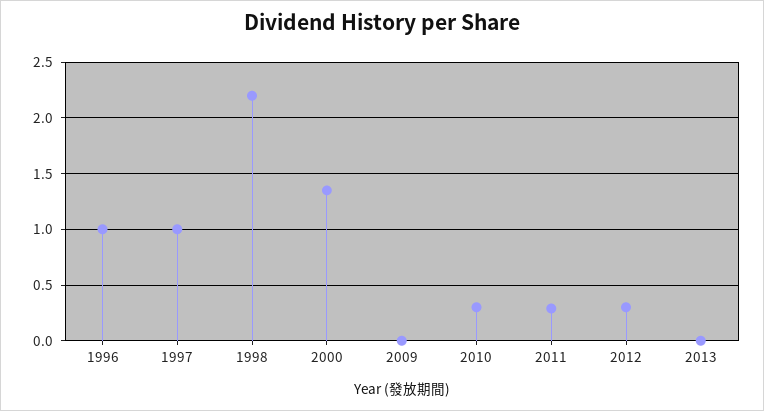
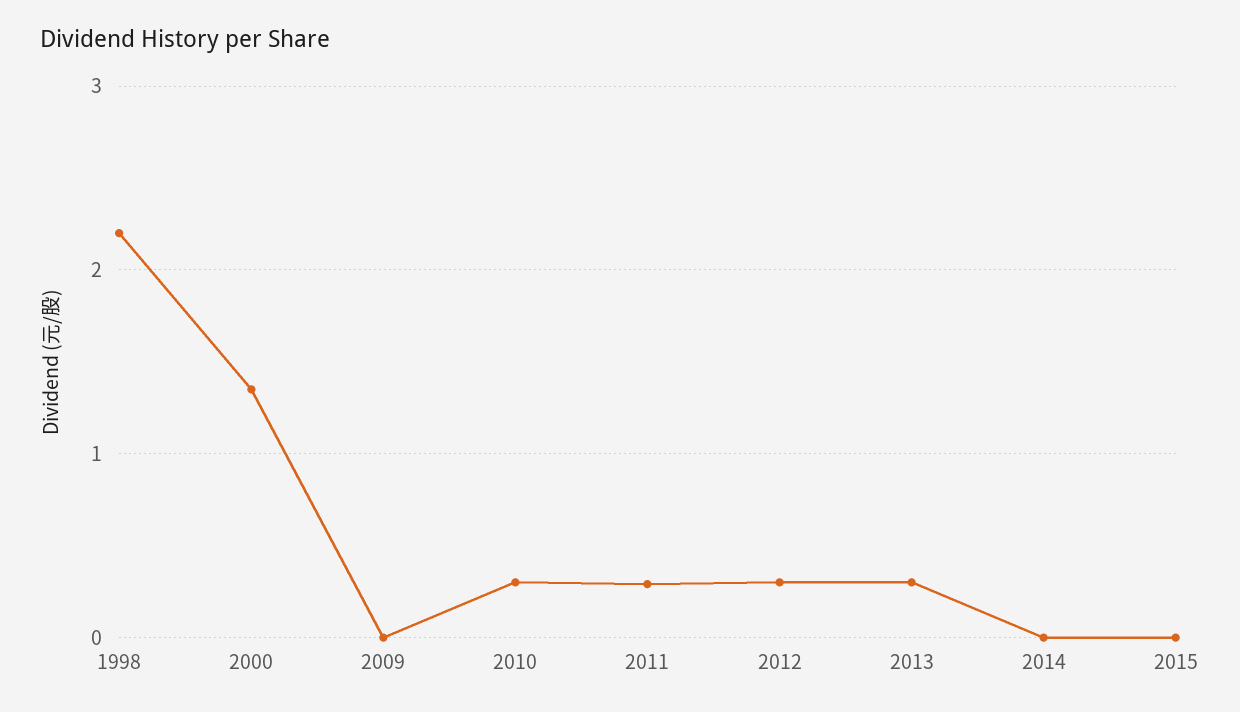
1996: 1 -> none
1997: 1 -> none
2013: 0 -> 0.3
2014: none -> 0
2015: none -> 0

